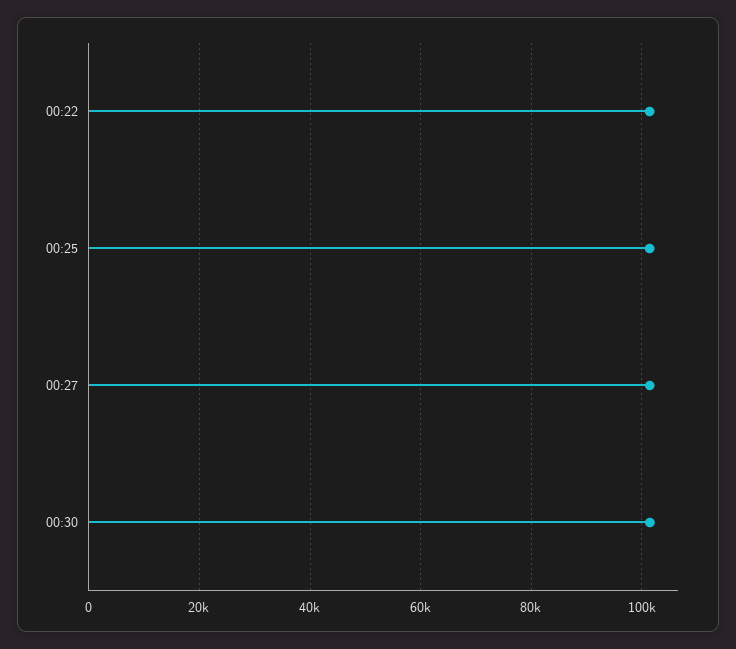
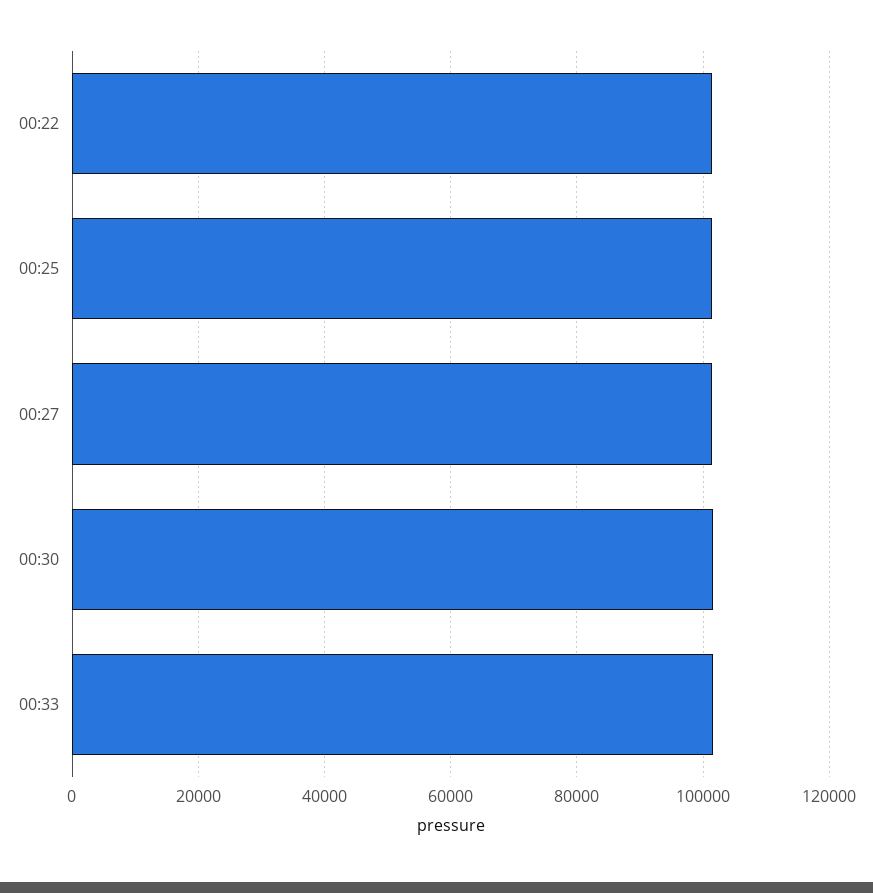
00:33: none -> 102000

